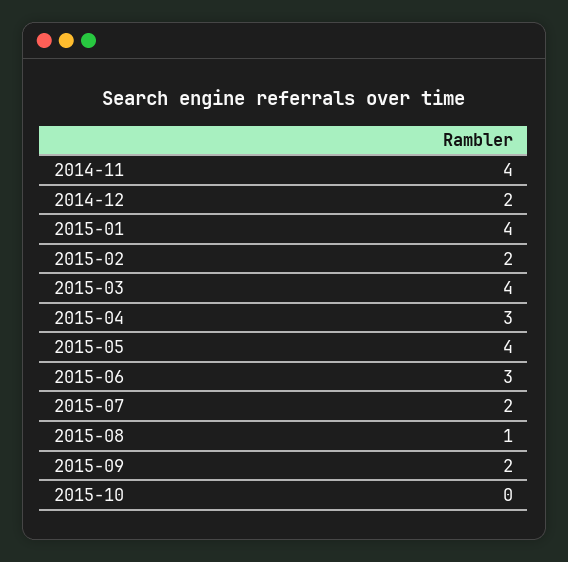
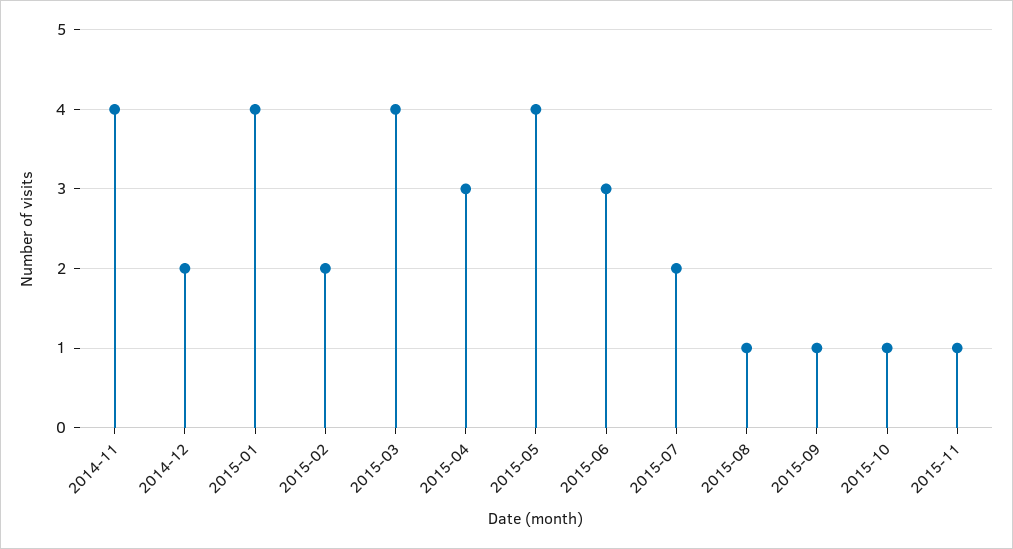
2015-09: 2 -> 1
2015-10: 0 -> 1
2015-11: none -> 1

